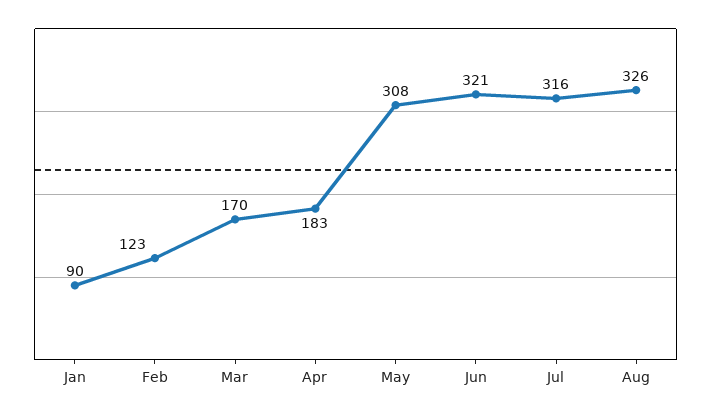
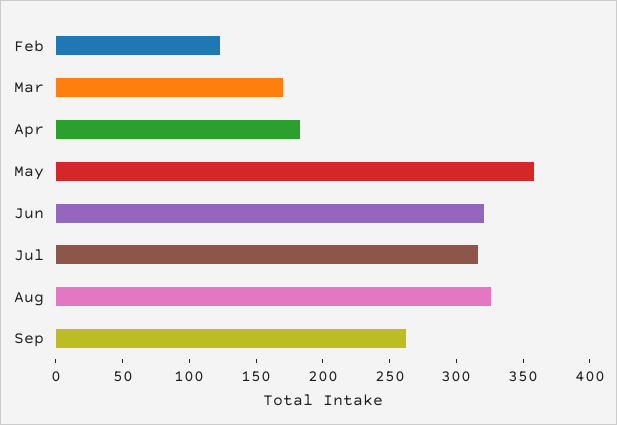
Jan: 90 -> none
May: 308 -> 360
Sep: none -> 260

